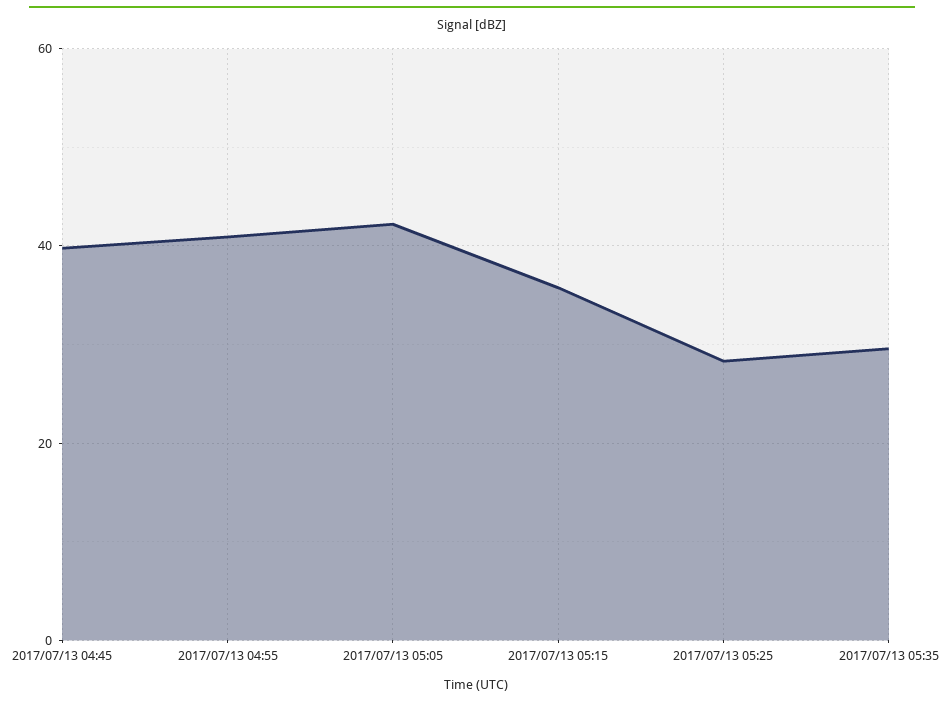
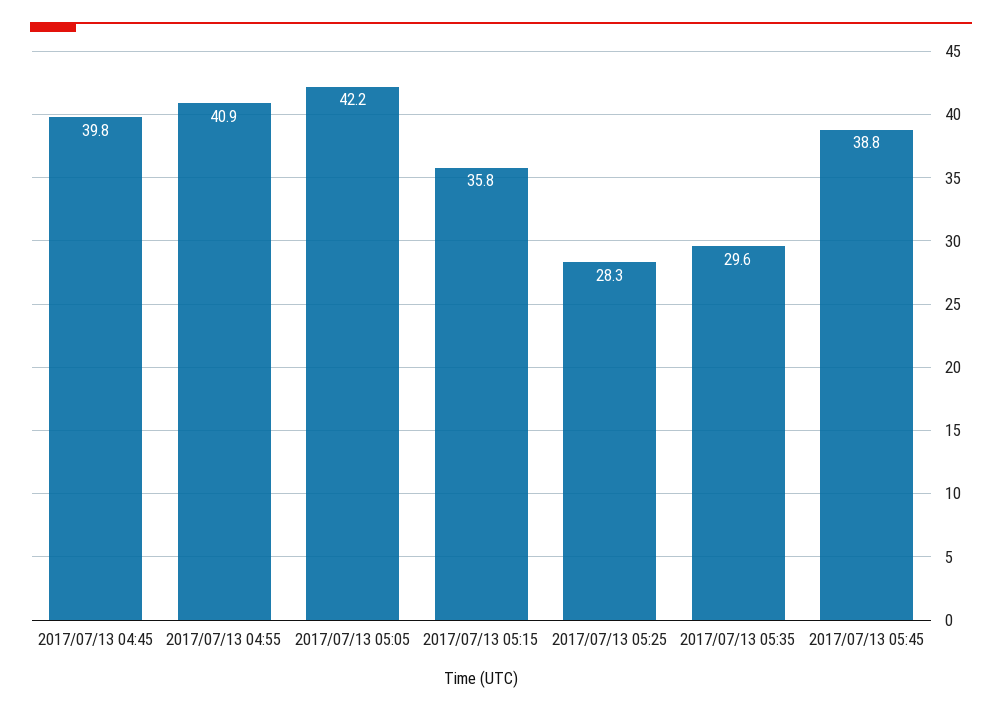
2017/07/13 05:45: none -> 38.8

